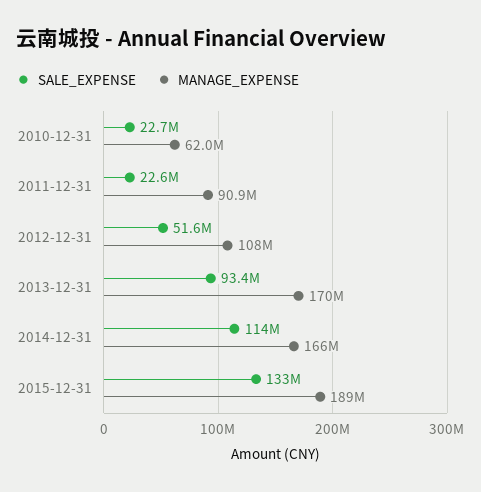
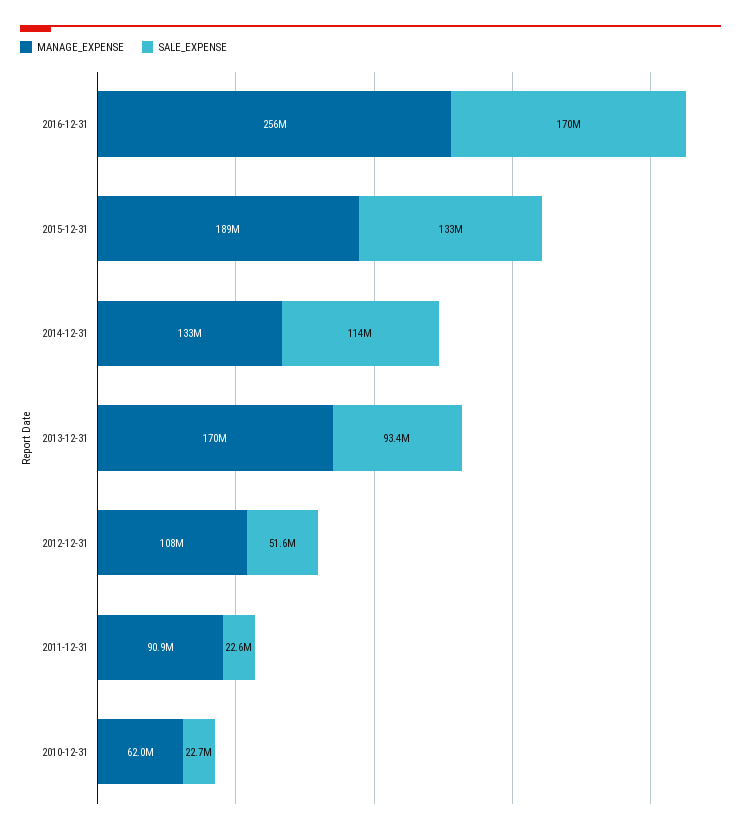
MANAGE_EXPENSE, 2014-12-31: 166000000 -> 133000000
MANAGE_EXPENSE, 2016-12-31: none -> 256000000
SALE_EXPENSE, 2016-12-31: none -> 170000000

